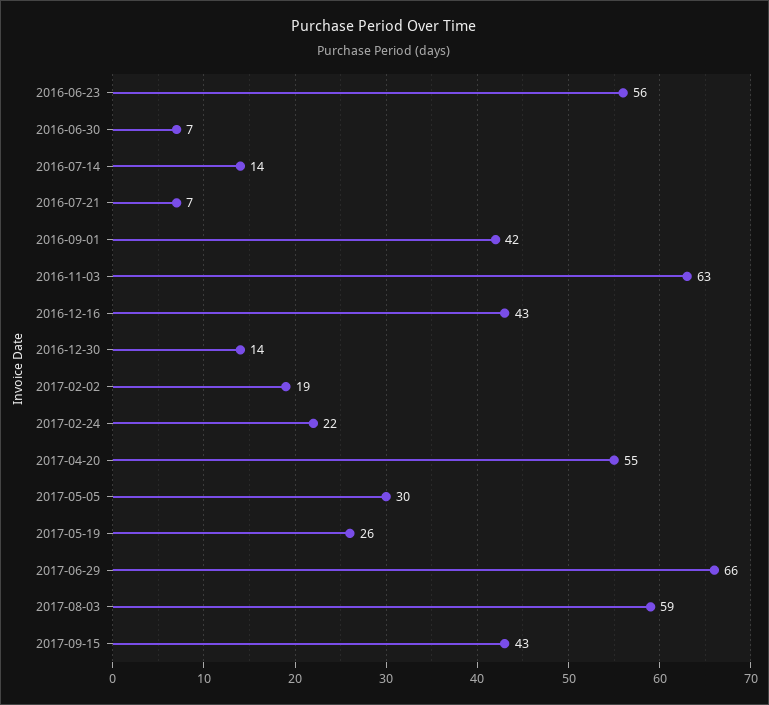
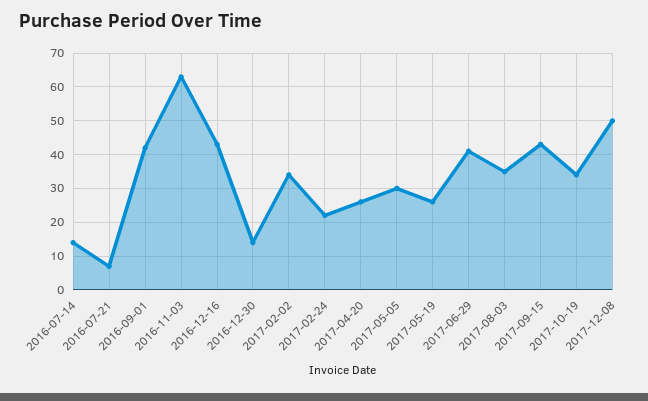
2016-06-23: 56 -> none
2016-06-30: 7 -> none
2017-02-02: 19 -> 35
2017-04-20: 55 -> 25
2017-06-29: 66 -> 40
2017-08-03: 59 -> 35
2017-10-19: none -> 35
2017-12-08: none -> 50

